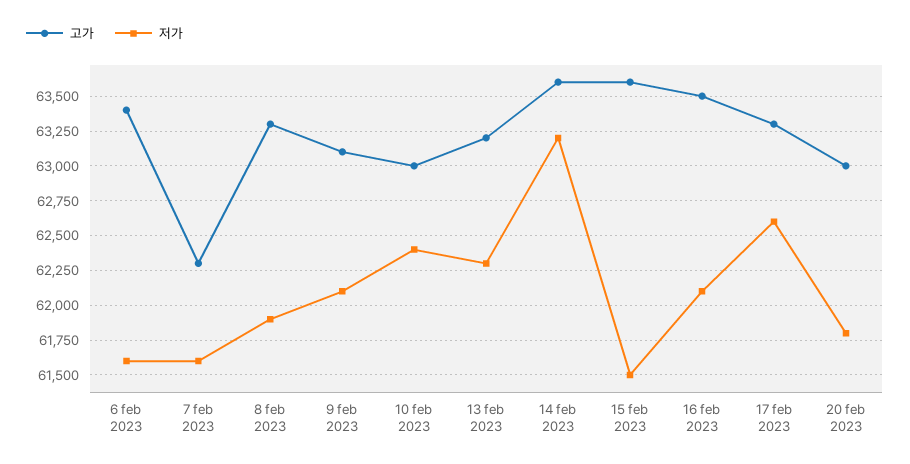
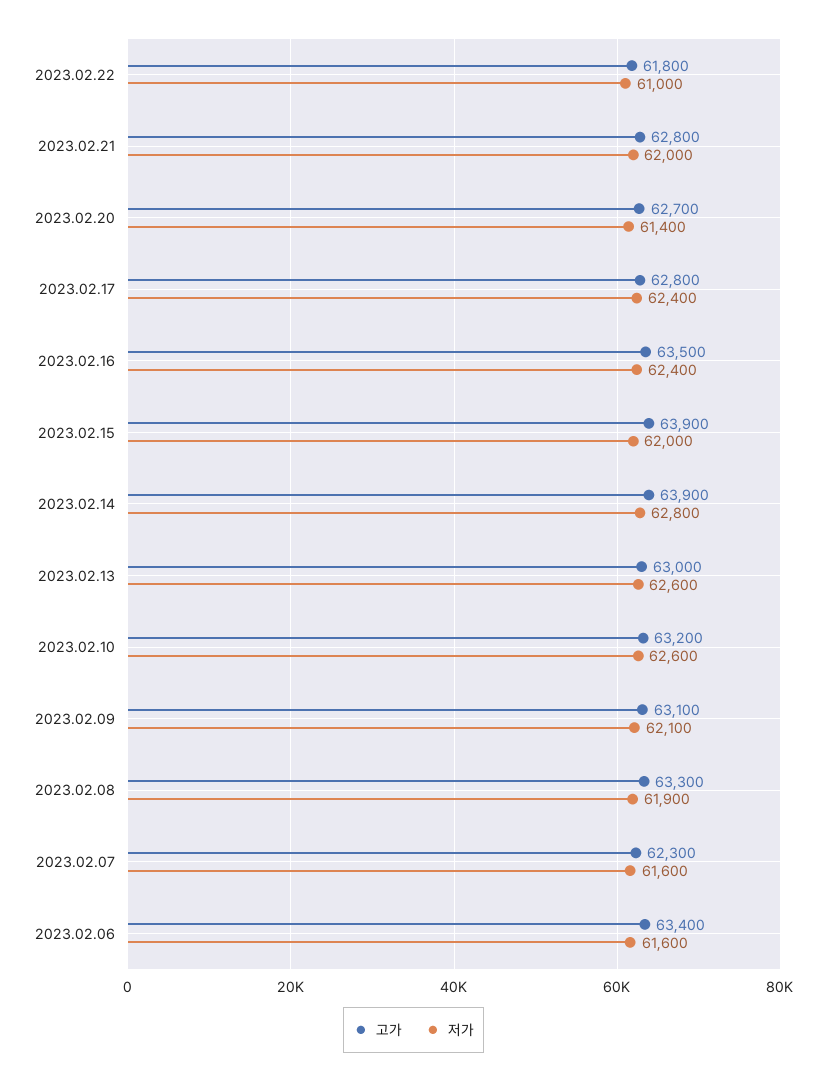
고가, 10 feb 2023: 63000 -> 63200
저가, 10 feb 2023: 62400 -> 62600
고가, 13 feb 2023: 63200 -> 63000
저가, 13 feb 2023: 62300 -> 62600
고가, 14 feb 2023: 63600 -> 63900
저가, 14 feb 2023: 63200 -> 62800
고가, 15 feb 2023: 63600 -> 63900
저가, 15 feb 2023: 61500 -> 62000
저가, 16 feb 2023: 62100 -> 62400
고가, 17 feb 2023: 63300 -> 62800
저가, 17 feb 2023: 62600 -> 62400
고가, 20 feb 2023: 63000 -> 62700
저가, 20 feb 2023: 61800 -> 61400
고가, 2023.02.22: none -> 61800
저가, 2023.02.22: none -> 61000
고가, 2023.02.21: none -> 62800
저가, 2023.02.21: none -> 62000

